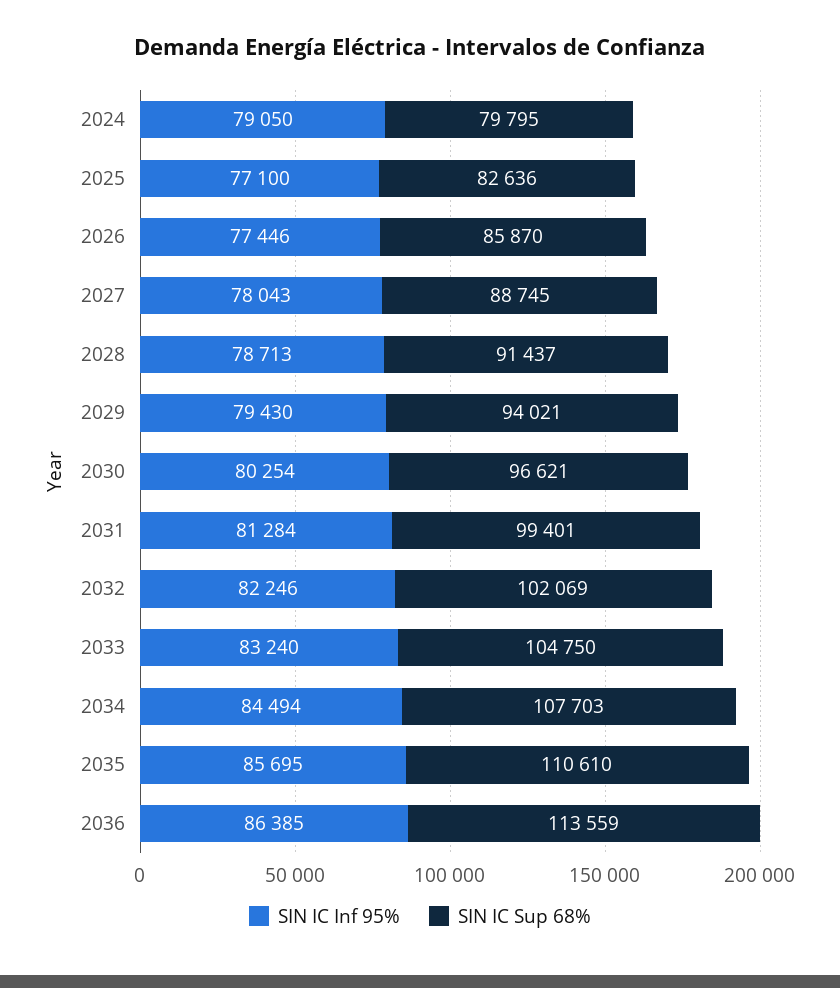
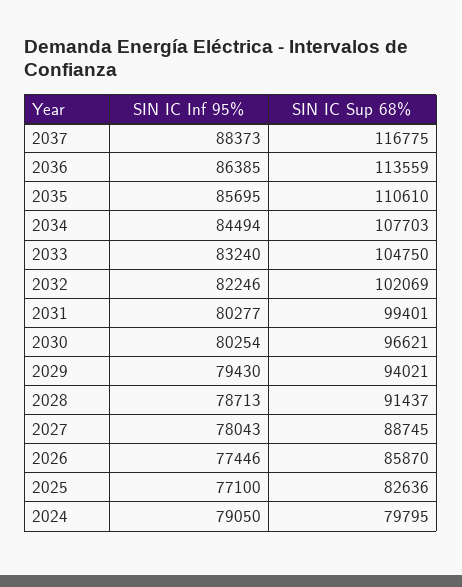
SIN IC Inf 95%, 2031: 81284 -> 80277
SIN IC Inf 95%, 2037: none -> 88373
SIN IC Sup 68%, 2037: none -> 116775

